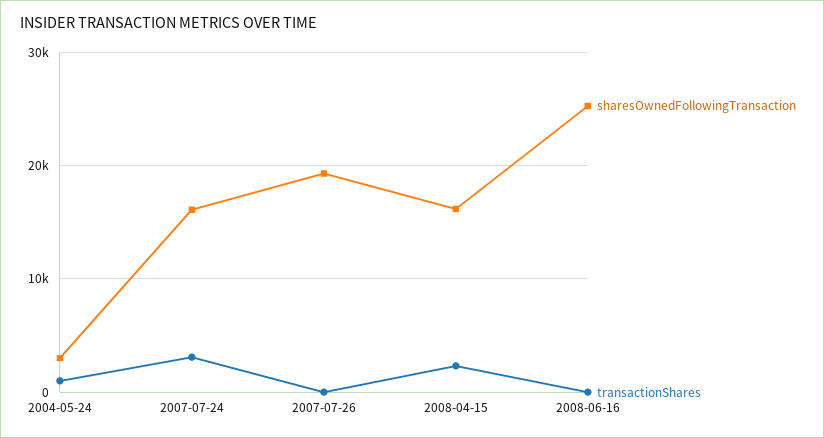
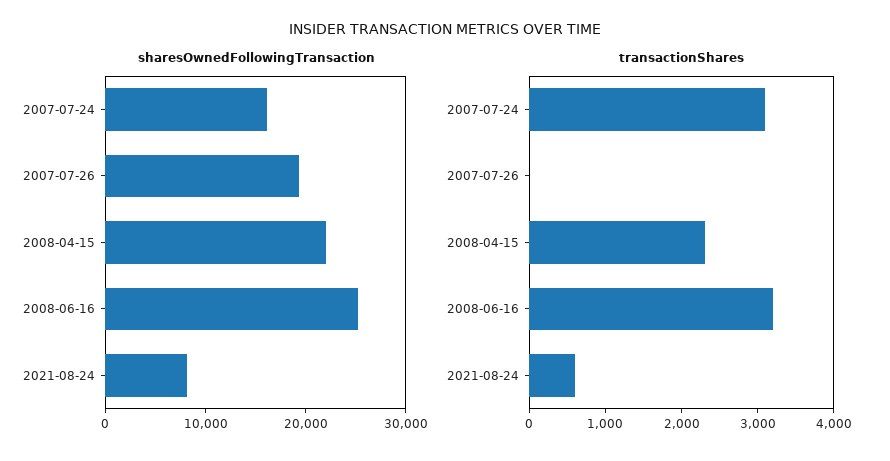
sharesOwnedFollowingTransaction, 2004-05-24: 3000 -> none
transactionShares, 2004-05-24: 1000 -> none
sharesOwnedFollowingTransaction, 2008-04-15: 16000 -> 22000
transactionShares, 2008-06-16: 0 -> 3200
sharesOwnedFollowingTransaction, 2021-08-24: none -> 8000
transactionShares, 2021-08-24: none -> 600

